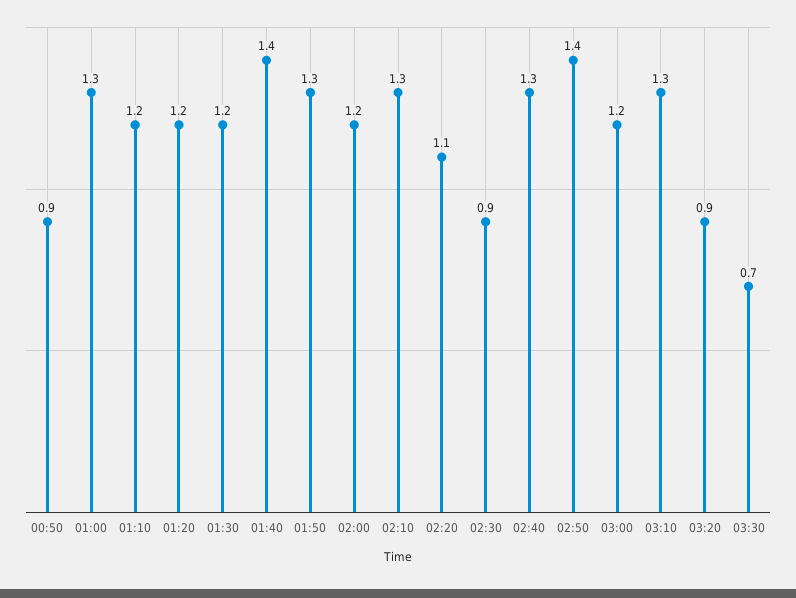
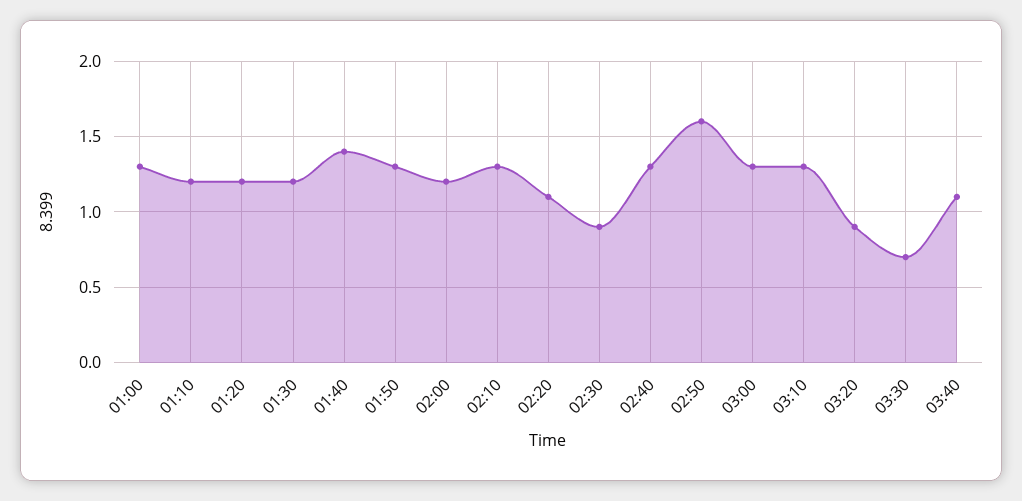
00:50: 0.9 -> none
02:50: 1.4 -> 1.6
03:00: 1.2 -> 1.3
03:40: none -> 1.1

